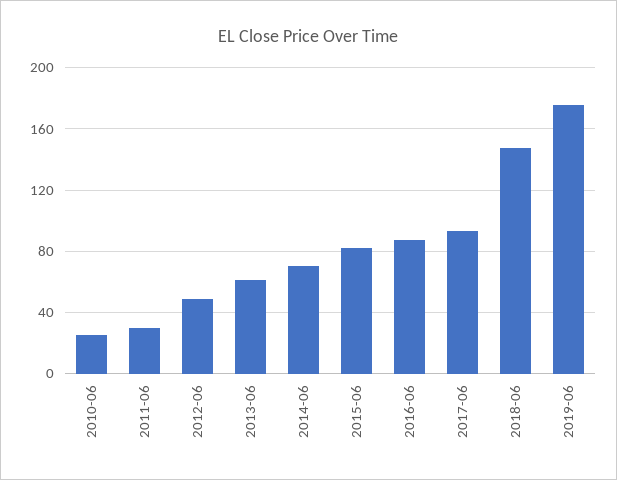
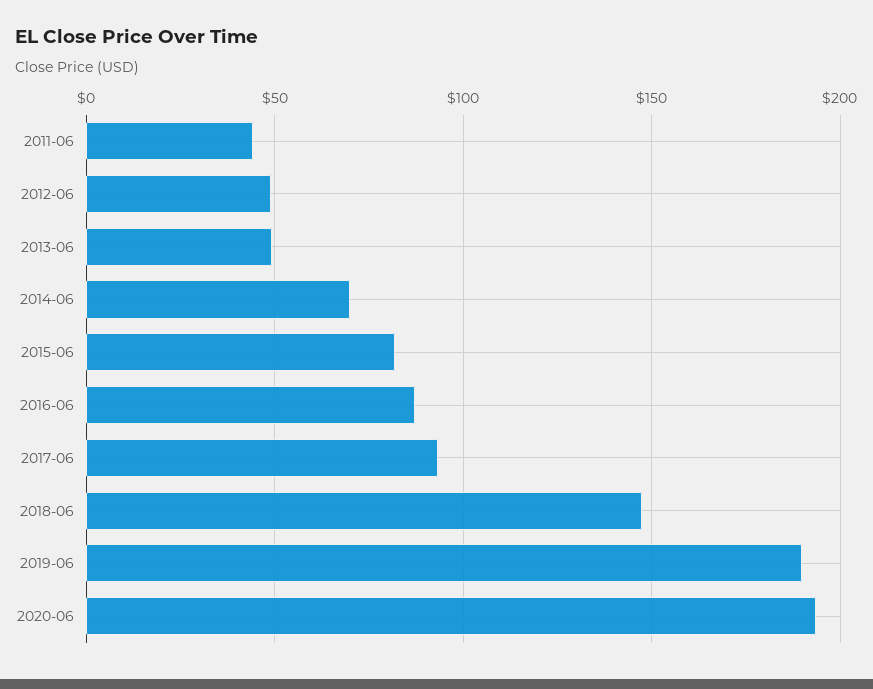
2010-06: 25 -> none
2011-06: 30 -> 45
2013-06: 60 -> 50
2019-06: 175 -> 190
2020-06: none -> 195

